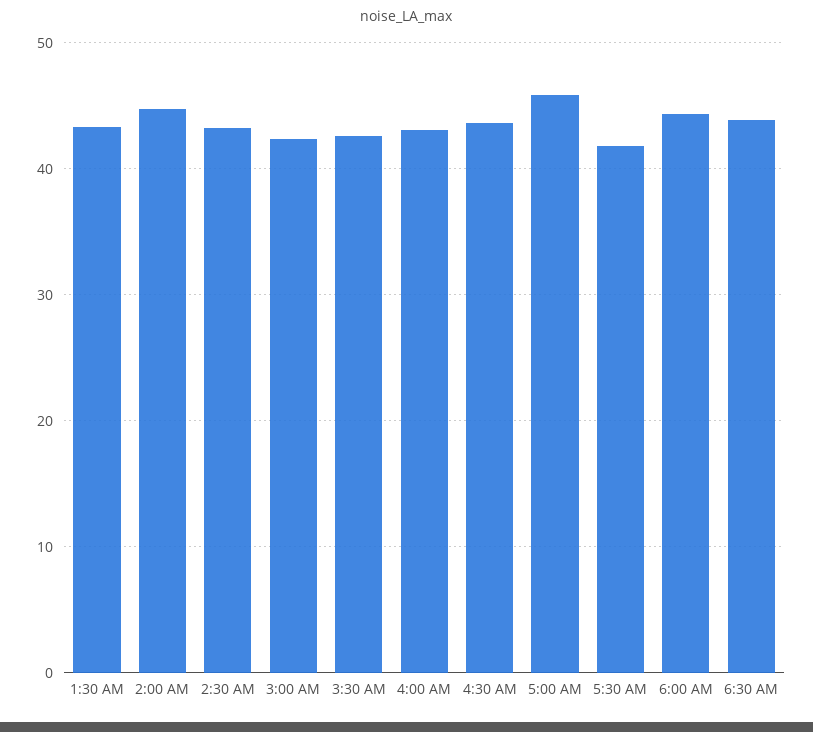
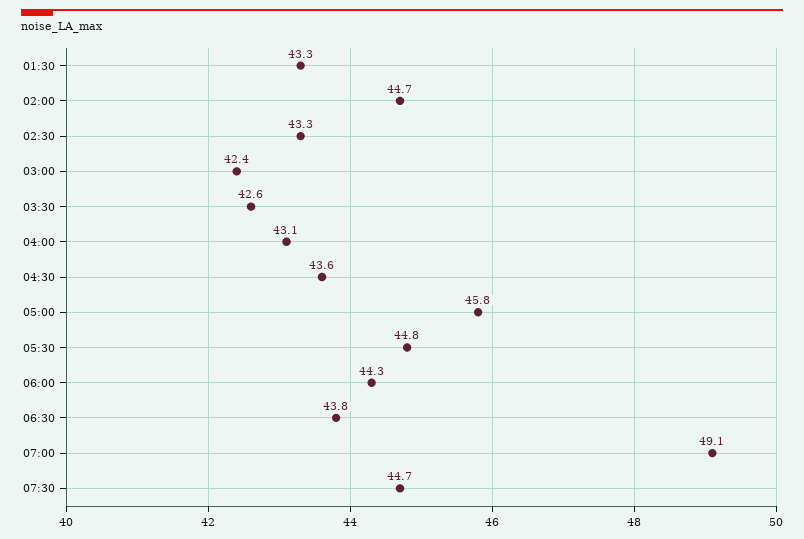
5:30 AM: 42 -> 44.8
07:00: none -> 49.1
07:30: none -> 44.7

